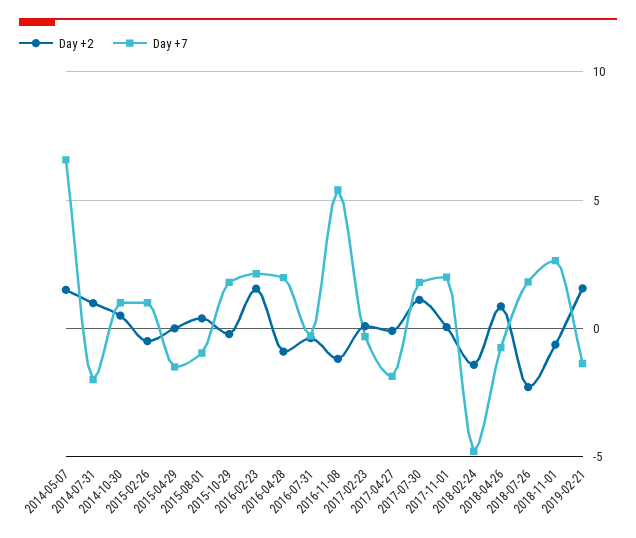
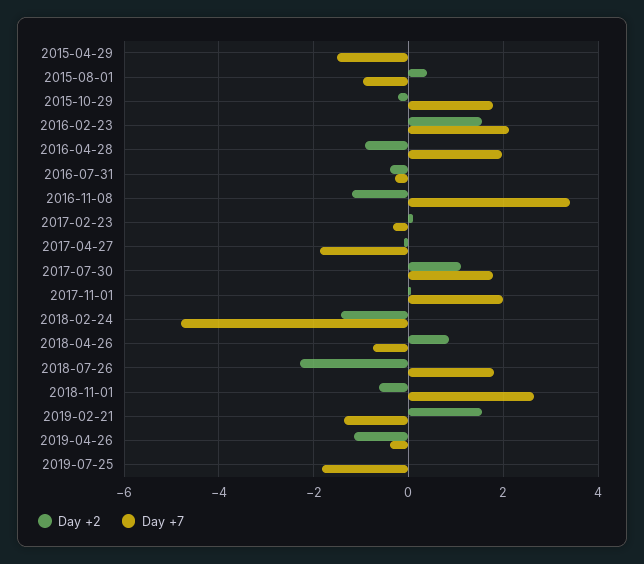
Day +2, 2014-05-07: 1.5 -> none
Day +7, 2014-05-07: 6.5 -> none
Day +2, 2014-07-31: 1 -> none
Day +7, 2014-07-31: -2 -> none
Day +2, 2014-10-30: 0.5 -> none
Day +7, 2014-10-30: 1 -> none
Day +2, 2015-02-26: -0.5 -> none
Day +7, 2015-02-26: 1 -> none
Day +7, 2016-11-08: 5.5 -> 3.4
Day +2, 2019-04-26: none -> -1.2
Day +7, 2019-04-26: none -> -0.4
Day +2, 2019-07-25: none -> 0
Day +7, 2019-07-25: none -> -1.8

